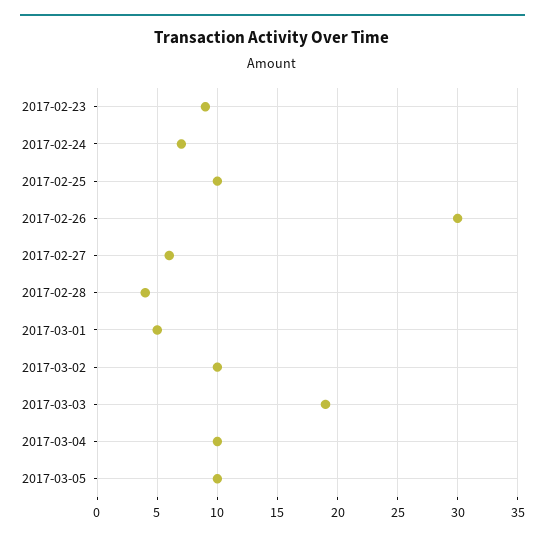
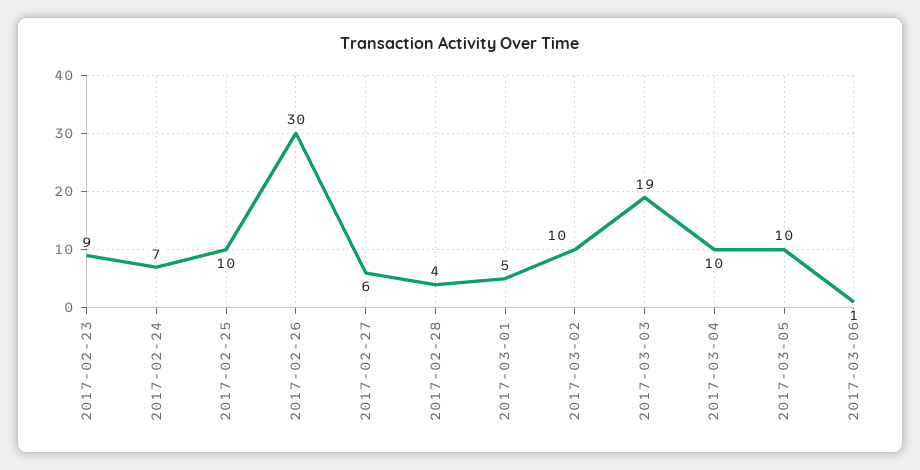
2017-03-06: none -> 1

